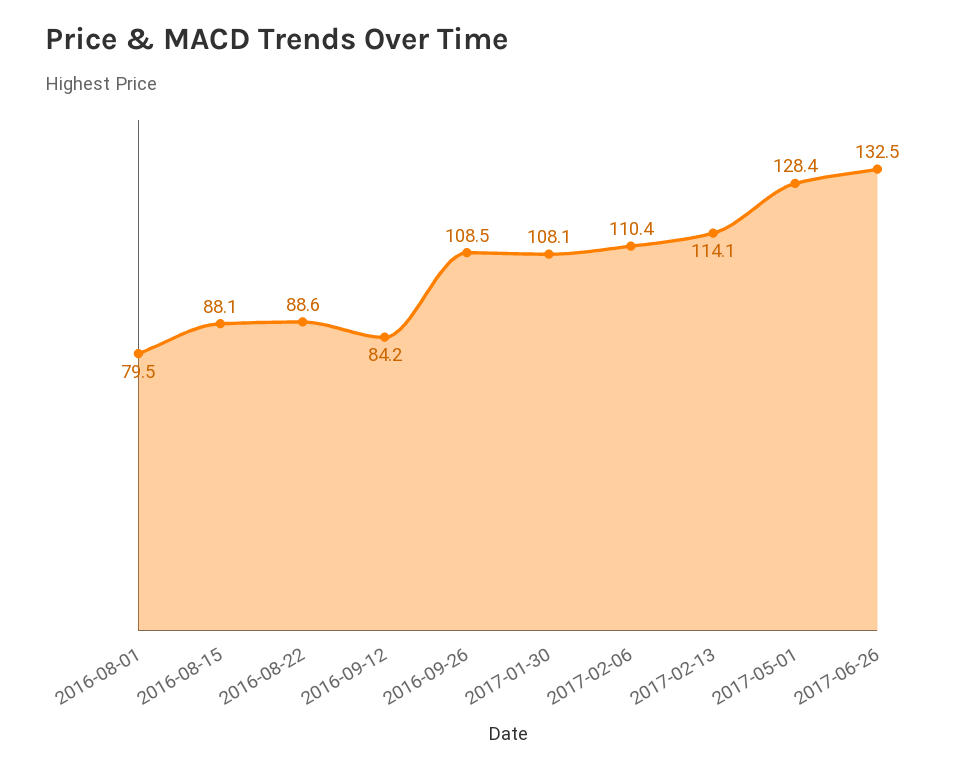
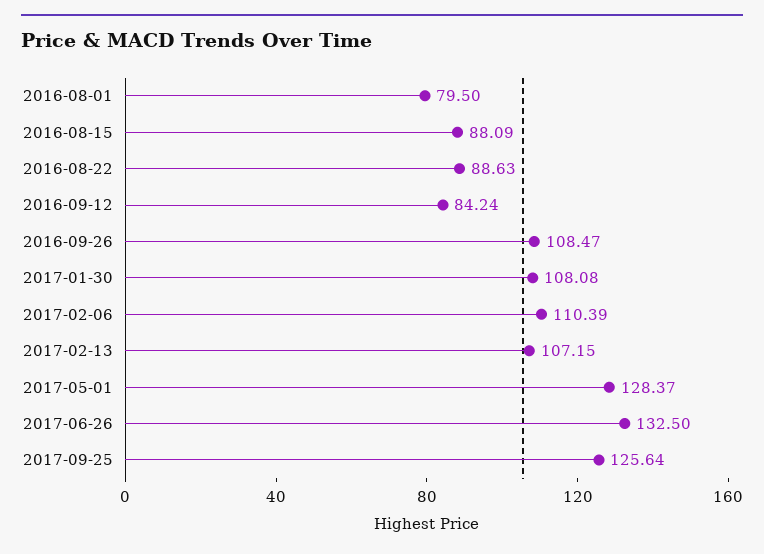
2017-02-13: 114.1 -> 107.15
2017-09-25: none -> 125.64

